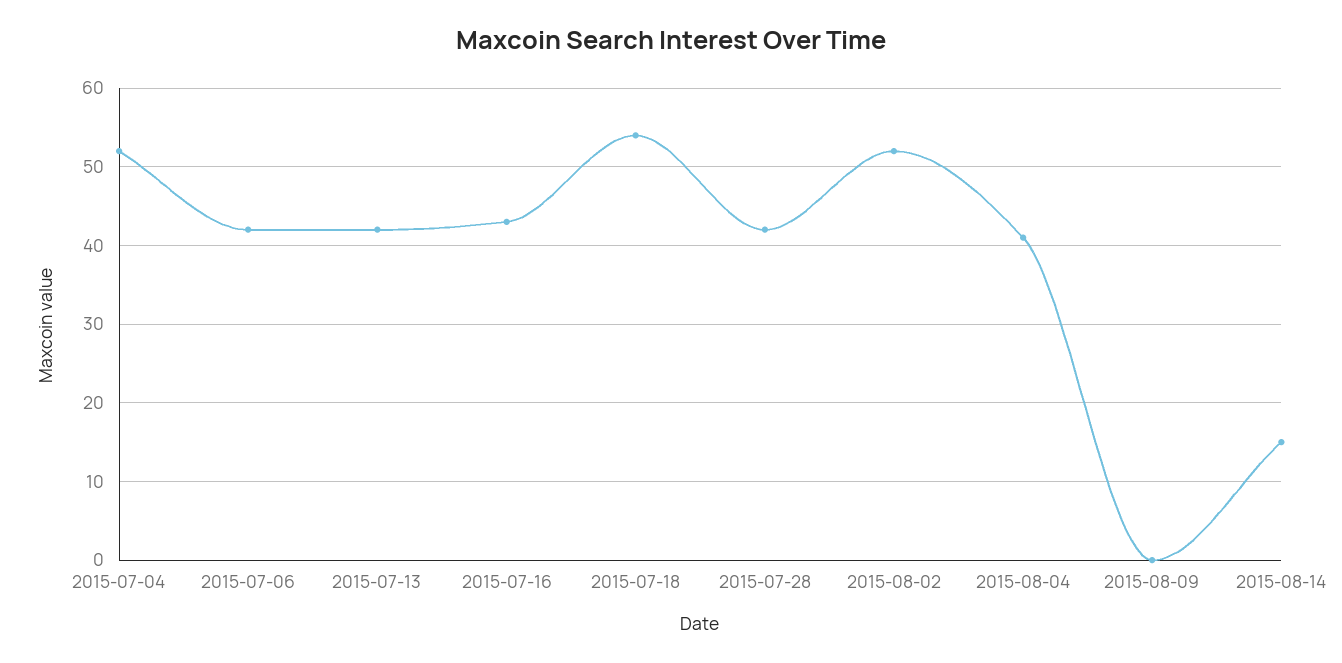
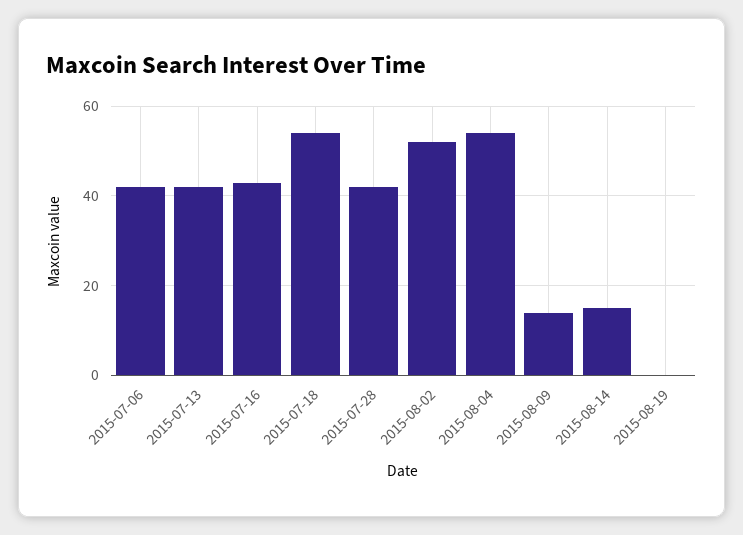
2015-07-04: 52 -> none
2015-08-04: 41 -> 55
2015-08-09: 0 -> 15
2015-08-19: none -> 0

